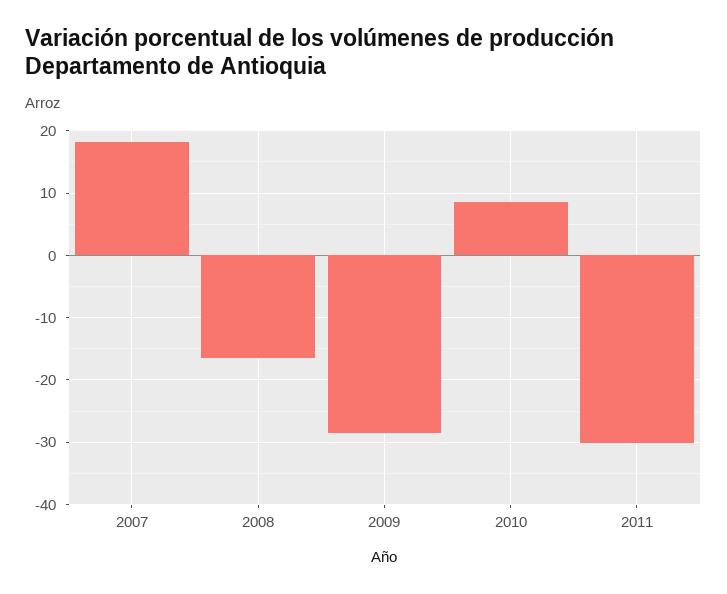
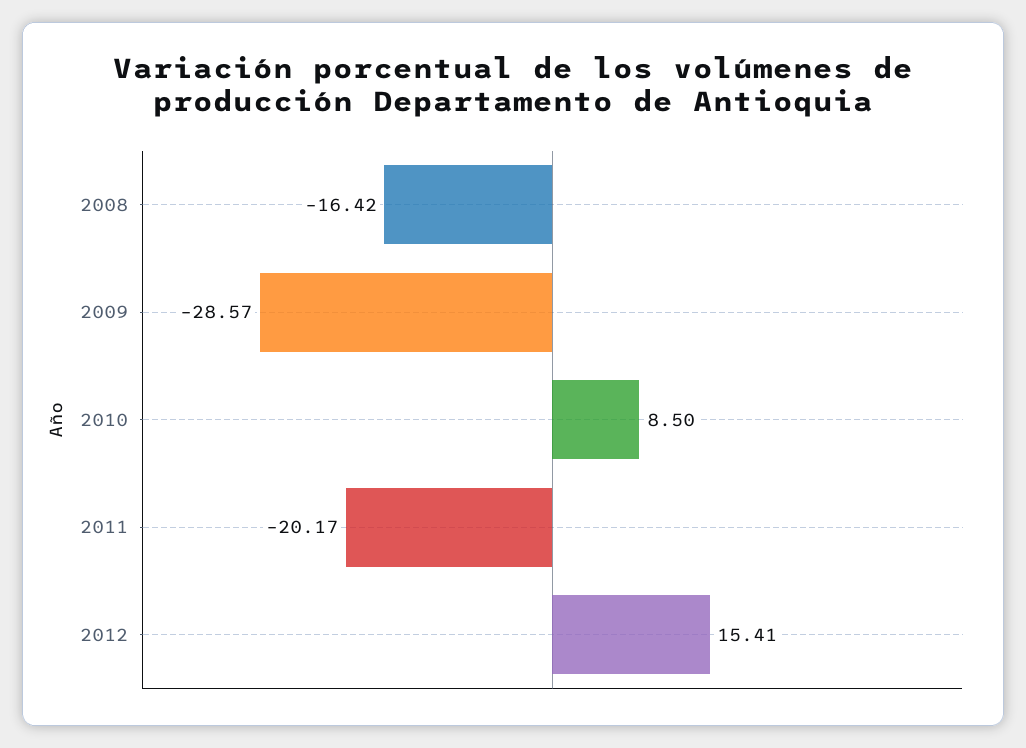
2007: 18 -> none
2011: -30 -> -20.17
2012: none -> 15.41

